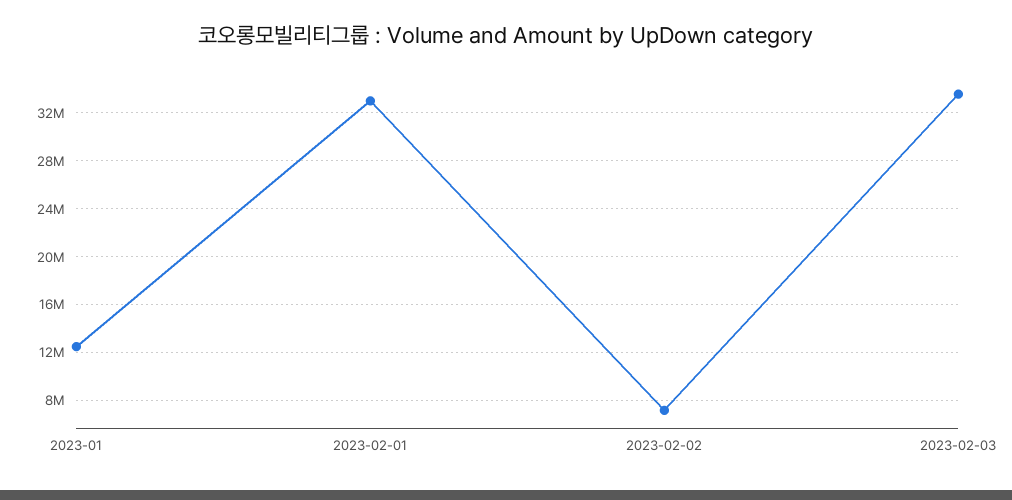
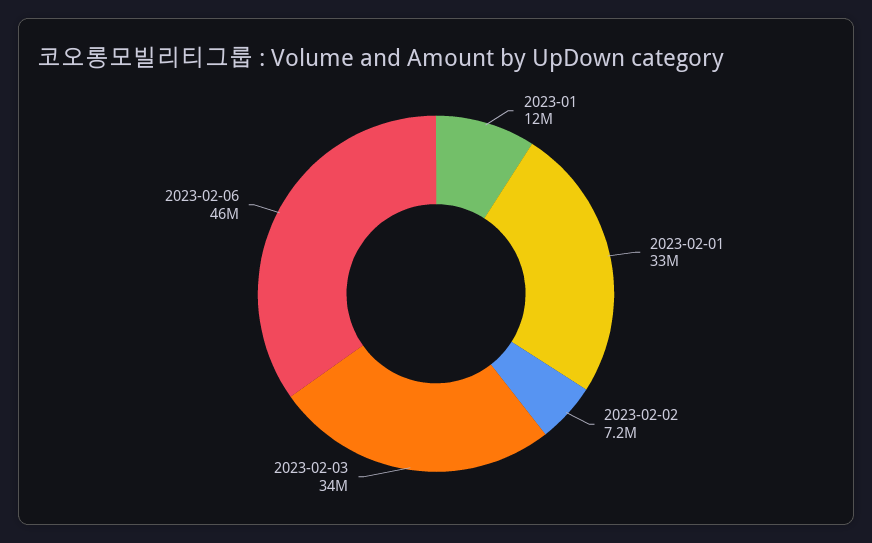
2023-02-06: none -> 46000000

